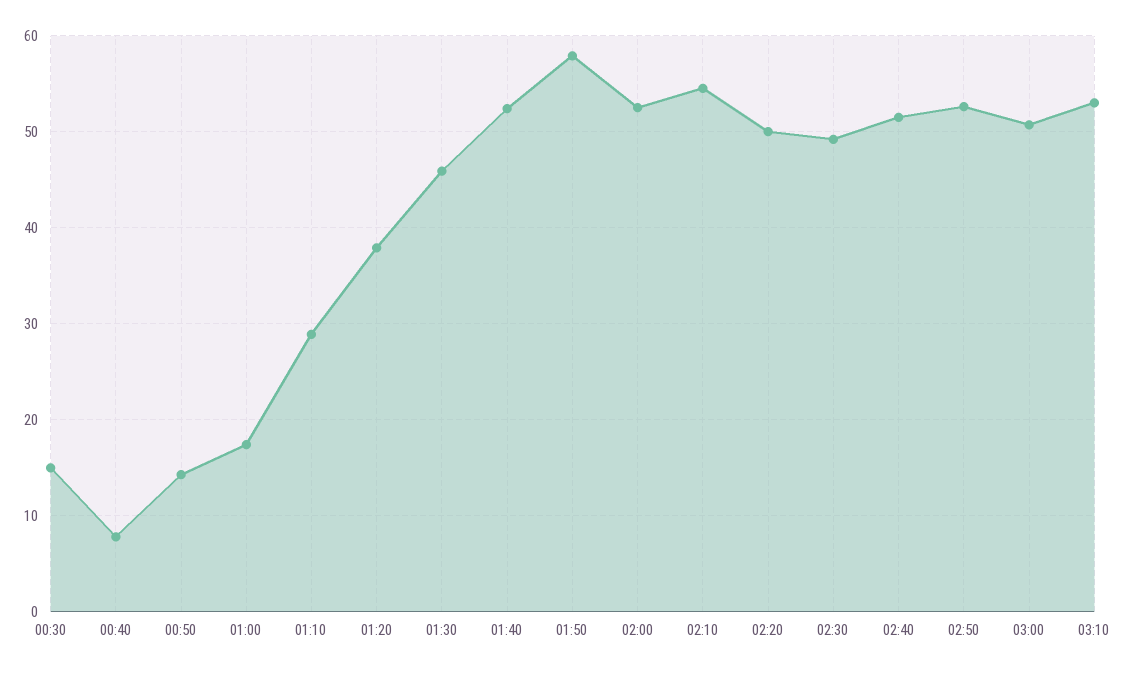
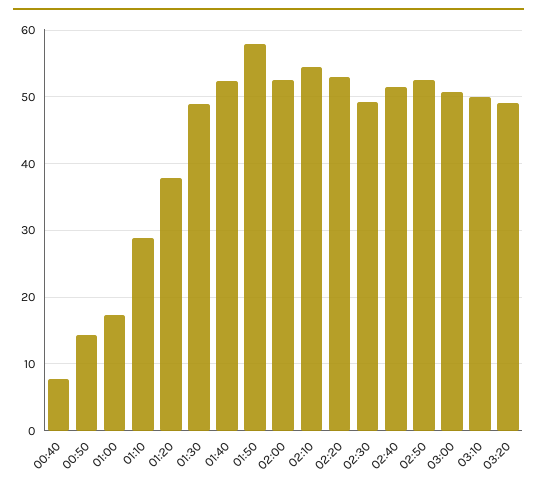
00:30: 15 -> none
01:30: 46 -> 49
02:20: 50 -> 53
03:10: 53 -> 50
03:20: none -> 49

